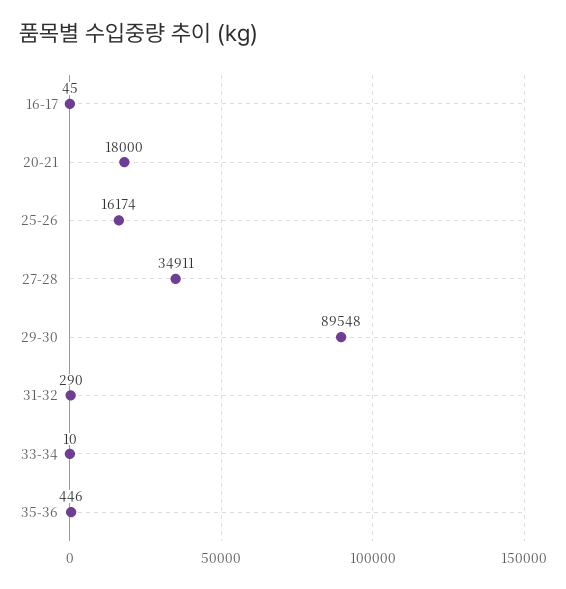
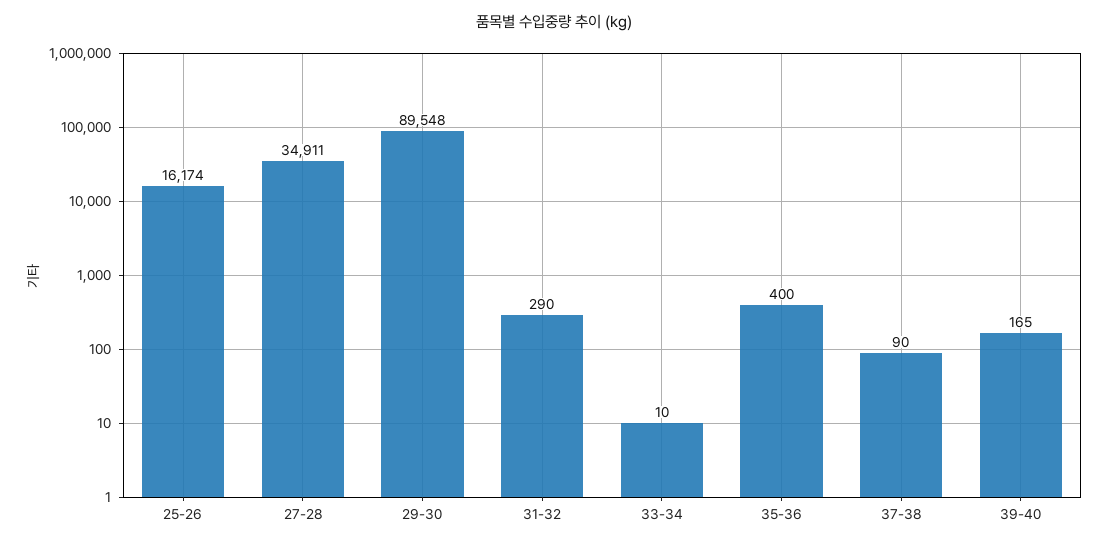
16-17: 45 -> none
20-21: 18000 -> none
35-36: 446 -> 400
37-38: none -> 90
39-40: none -> 165

